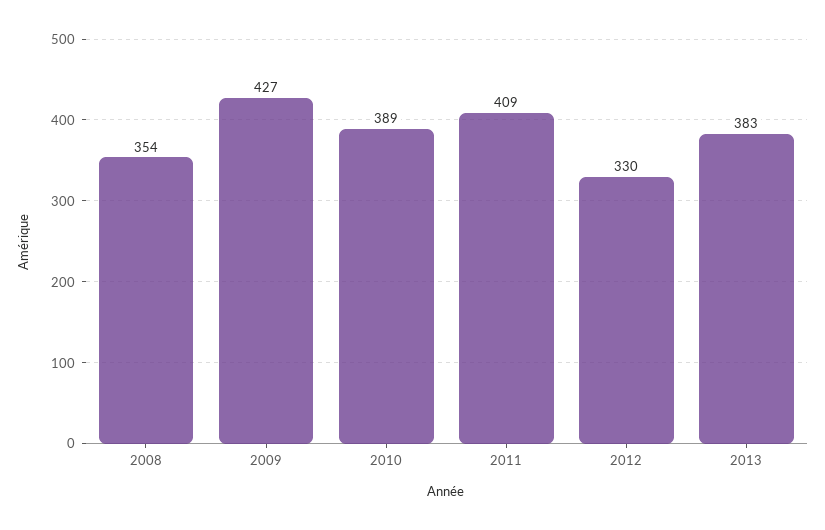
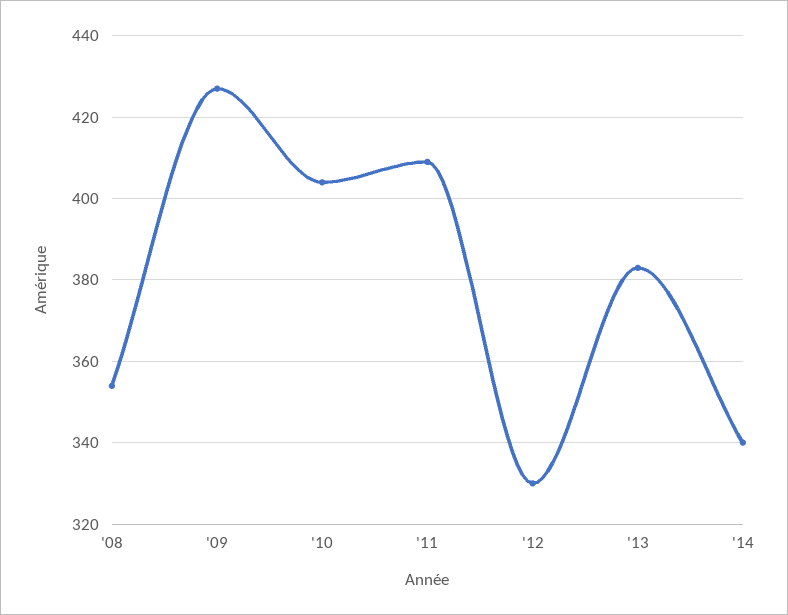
2010: 389 -> 405
'14: none -> 340

